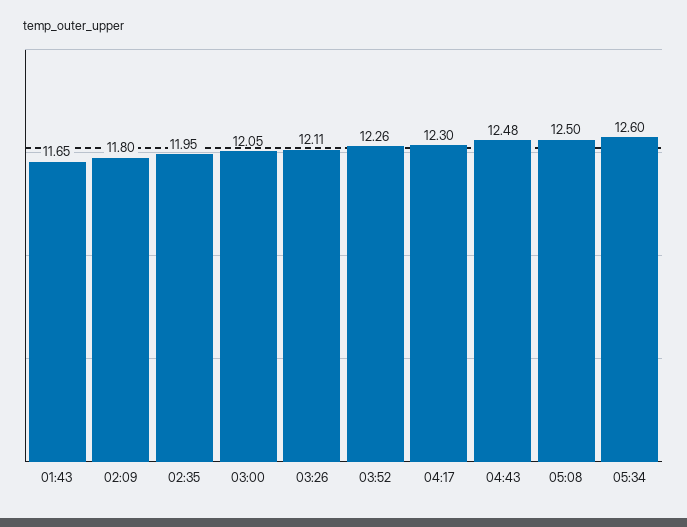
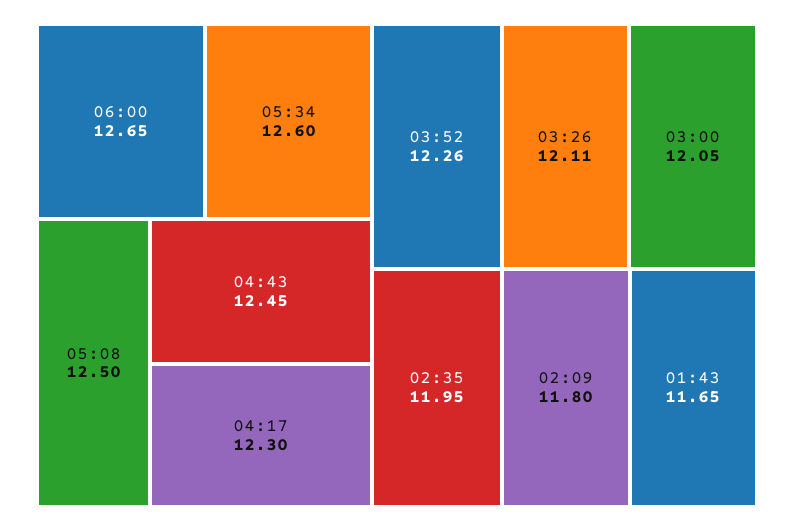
04:43: 12.48 -> 12.45
06:00: none -> 12.65

